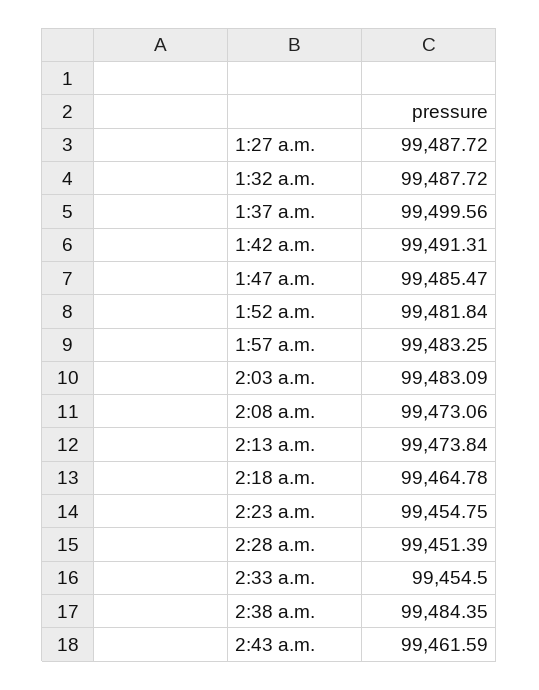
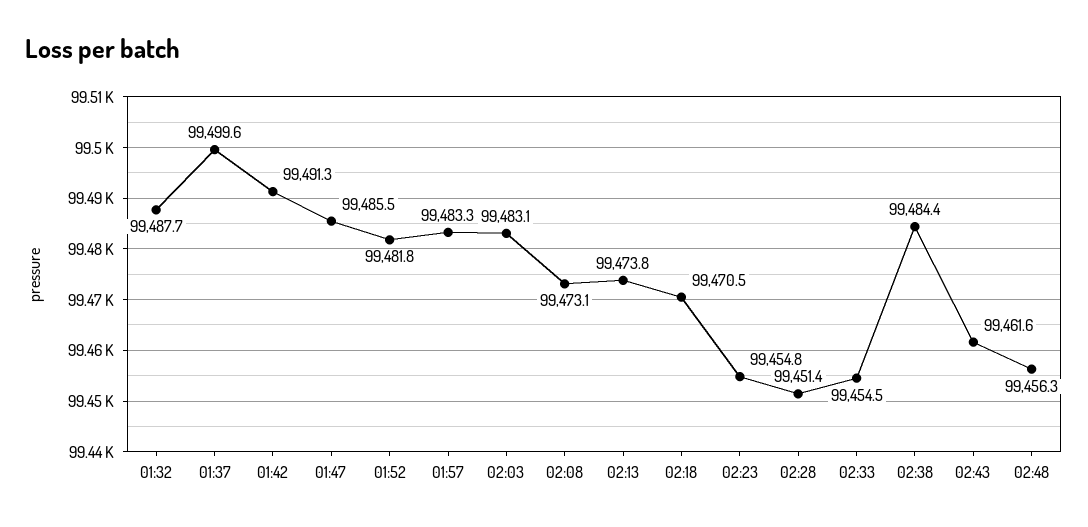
1:27 a.m.: 99487.72 -> none
2:18 a.m.: 99464.78 -> 99470.5
02:48: none -> 99456.3

